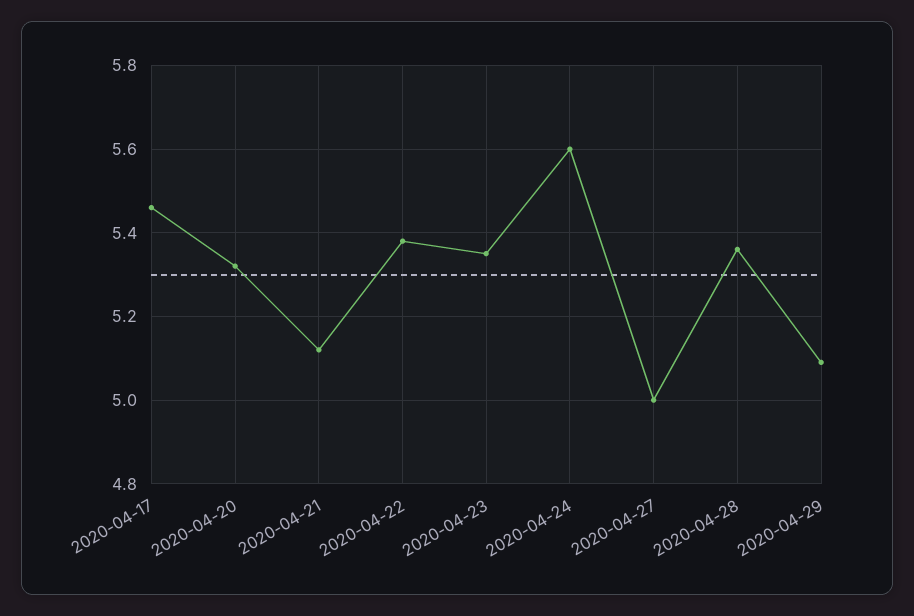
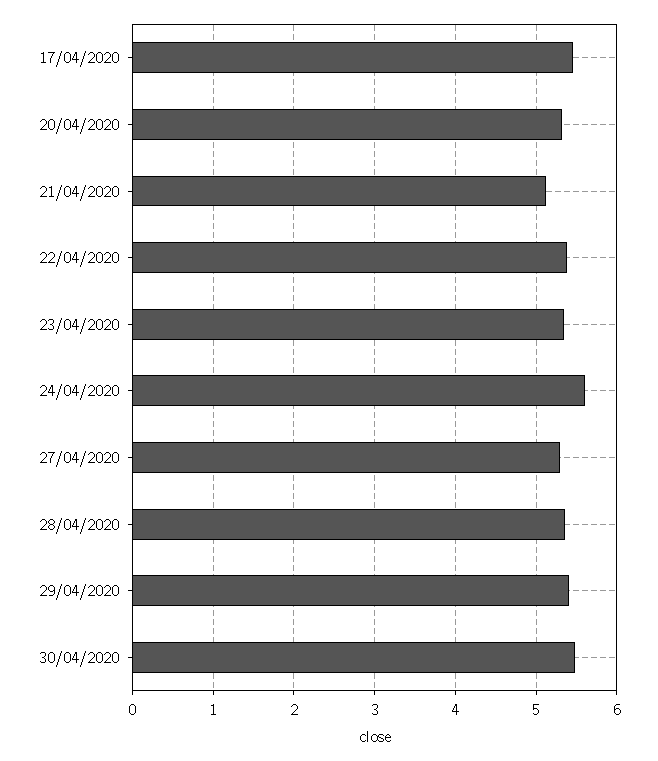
2020-04-27: 5 -> 5.3
2020-04-29: 5.1 -> 5.4
30/04/2020: none -> 5.5

